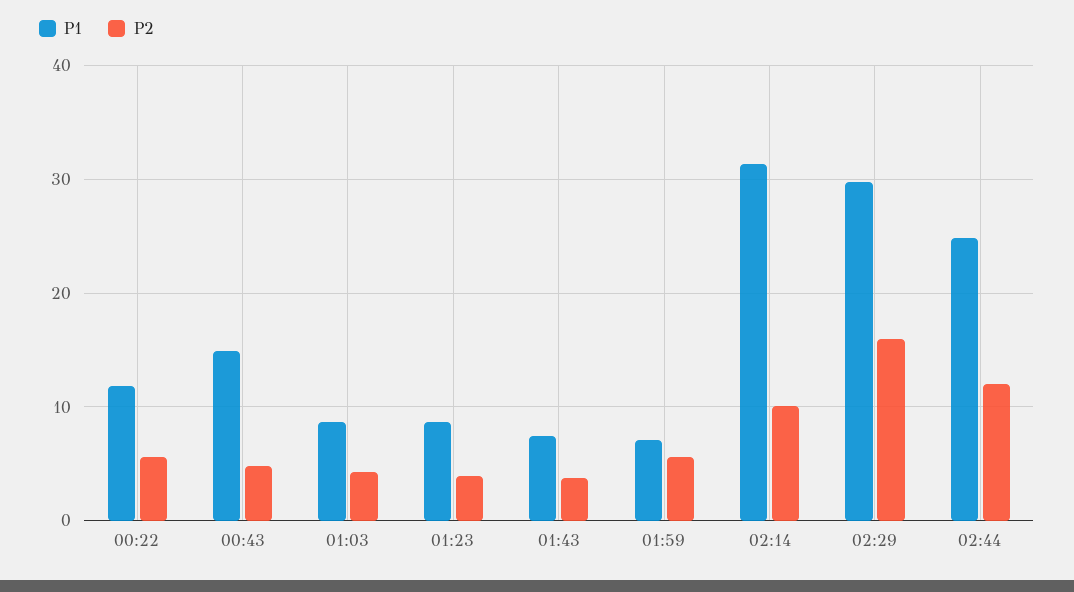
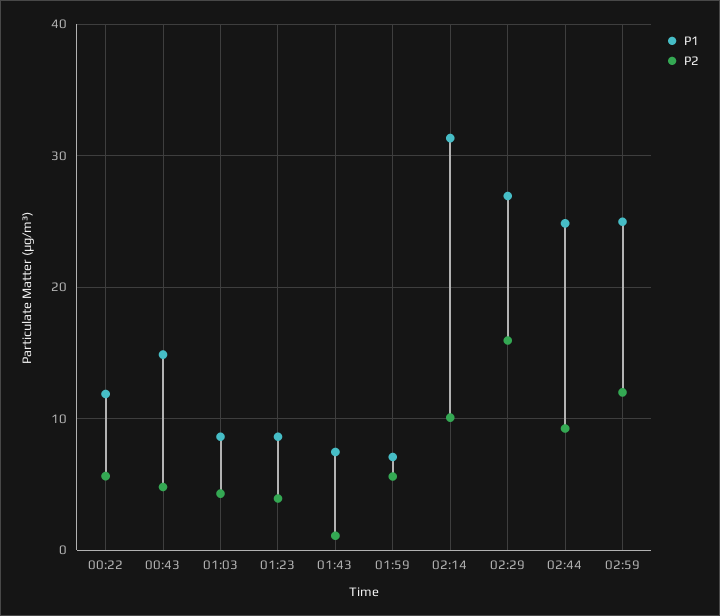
P2, 01:43: 4 -> 1
P1, 02:29: 30 -> 27
P2, 02:44: 12 -> 9
P1, 02:59: none -> 25
P2, 02:59: none -> 12

